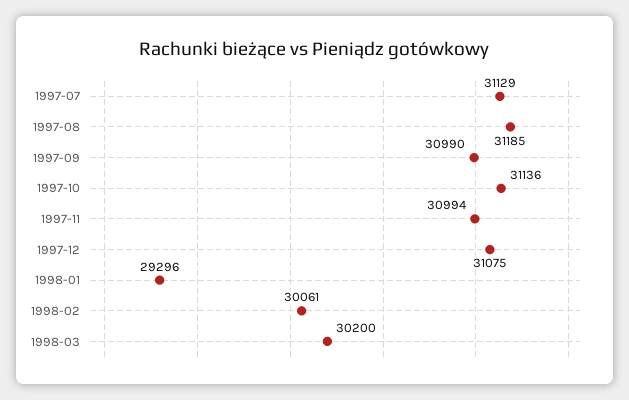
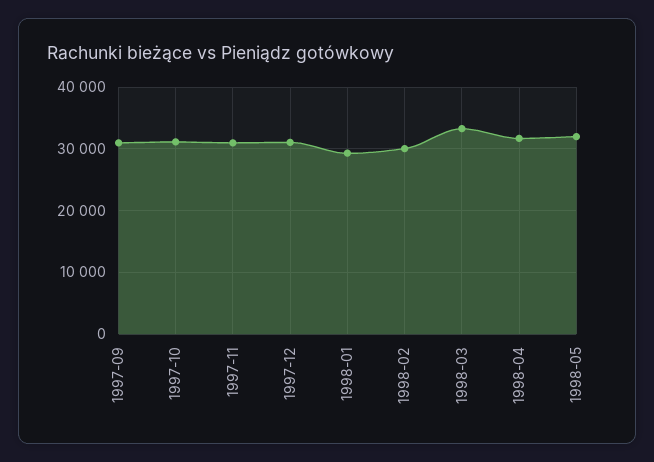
1997-07: 31129 -> none
1997-08: 31185 -> none
1998-03: 30200 -> 33000
1998-04: none -> 32000
1998-05: none -> 32000

